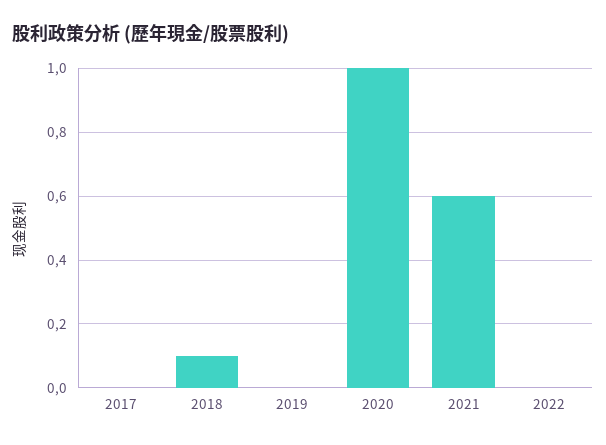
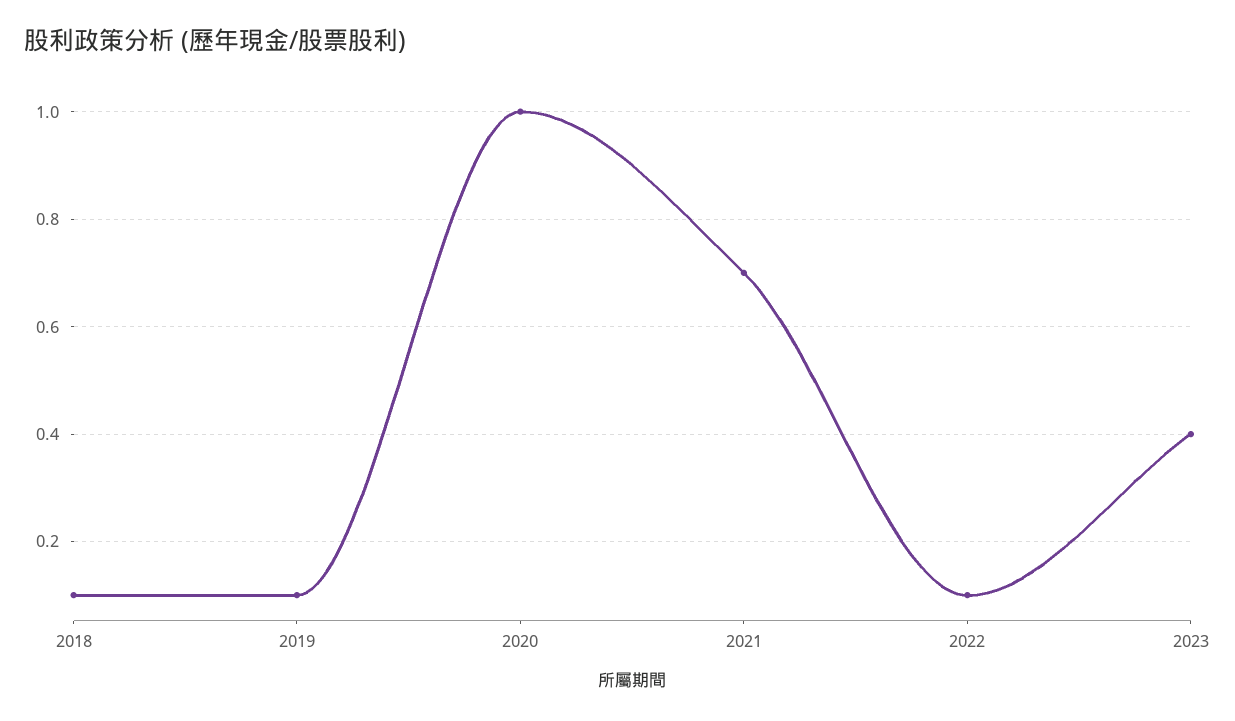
2017: 0 -> none
2019: 0 -> 0.1
2021: 0.6 -> 0.7
2022: 0 -> 0.1
2023: none -> 0.4

